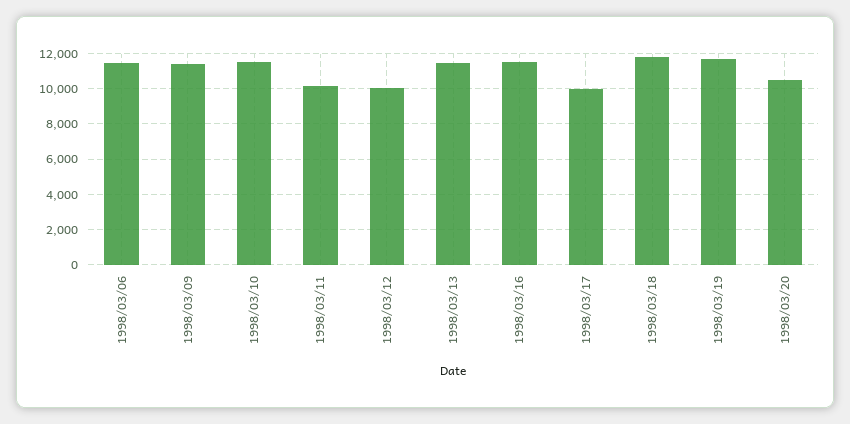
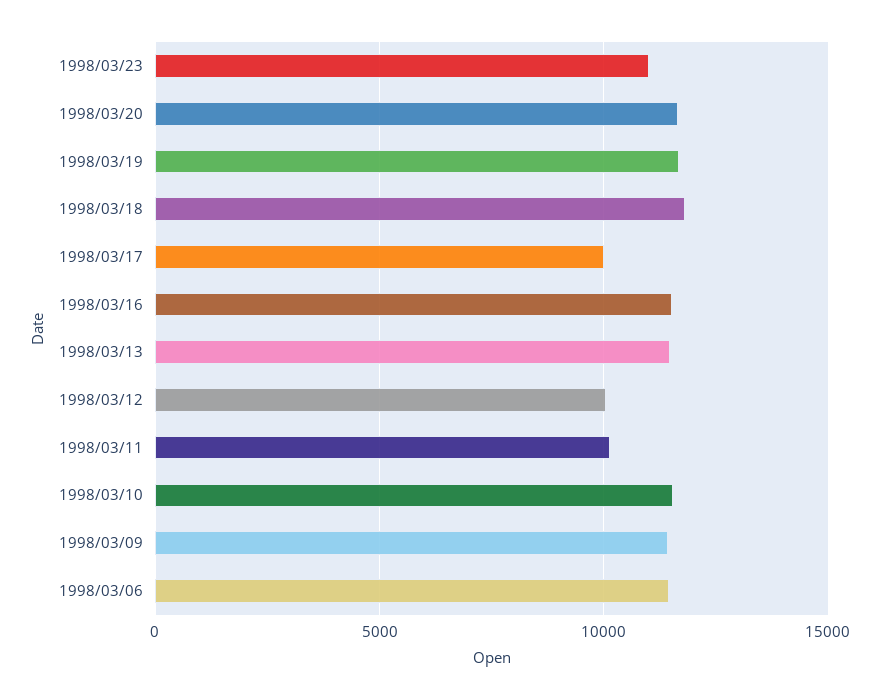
1998/03/20: 10500 -> 11500
1998/03/23: none -> 11000

